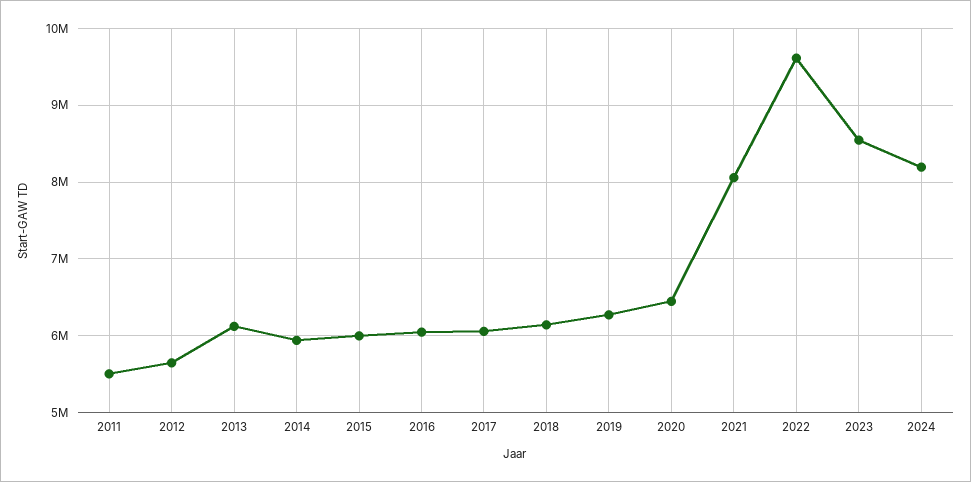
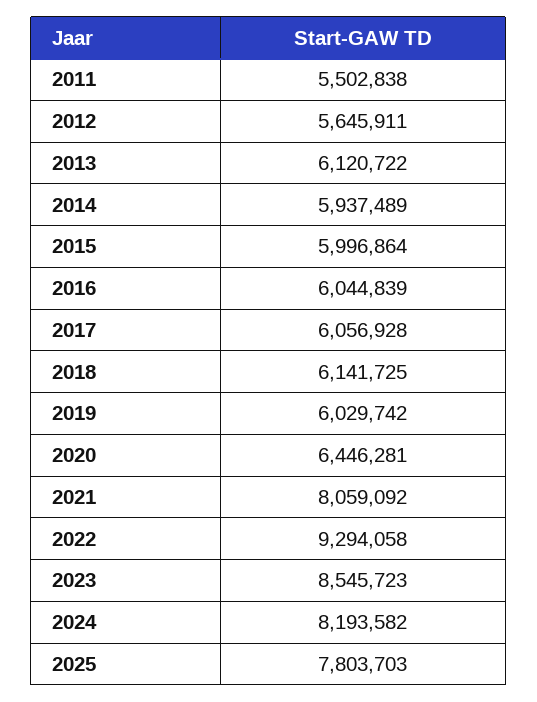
2019: 6300000 -> 6029742
2022: 9600000 -> 9294058
2025: none -> 7803703

